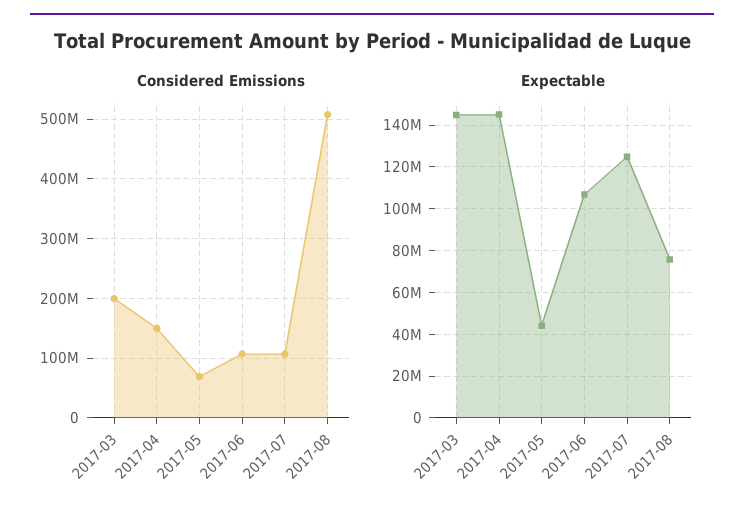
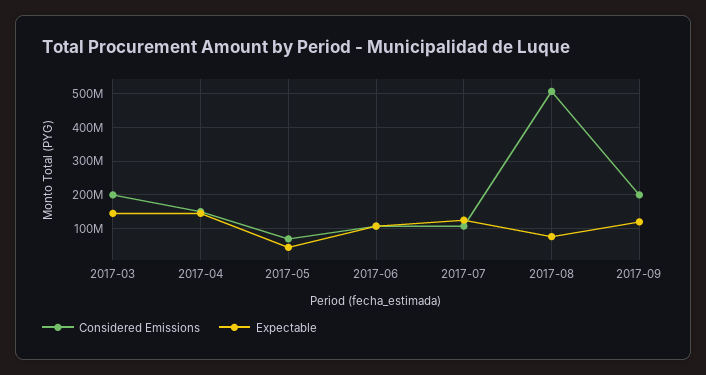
Considered Emissions, 2017-09: none -> 200000000
Expectable, 2017-09: none -> 120000000

